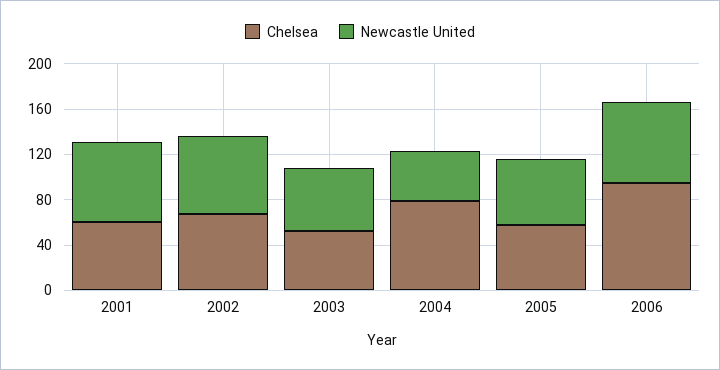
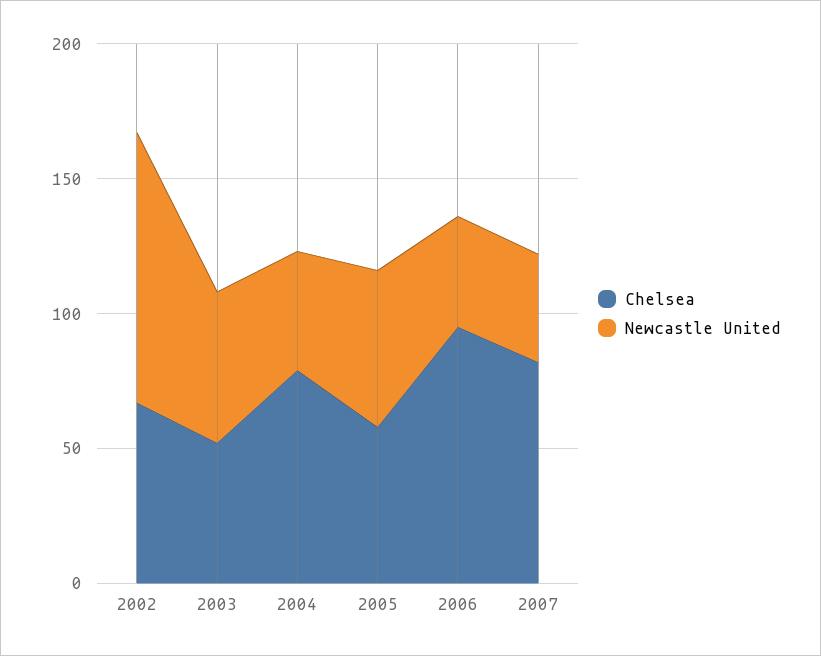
Chelsea, 2001: 60 -> none
Newcastle United, 2001: 70 -> none
Newcastle United, 2002: 70 -> 100
Newcastle United, 2006: 70 -> 40
Chelsea, 2007: none -> 80
Newcastle United, 2007: none -> 40

